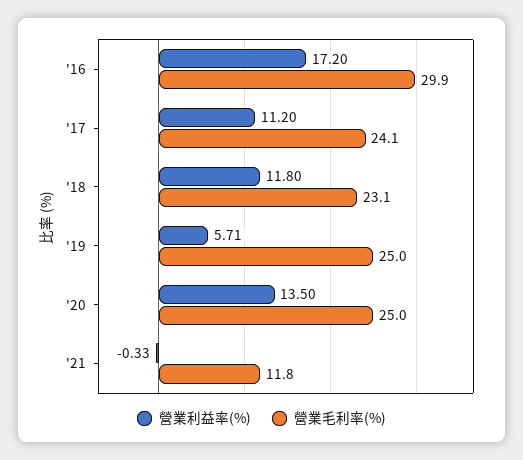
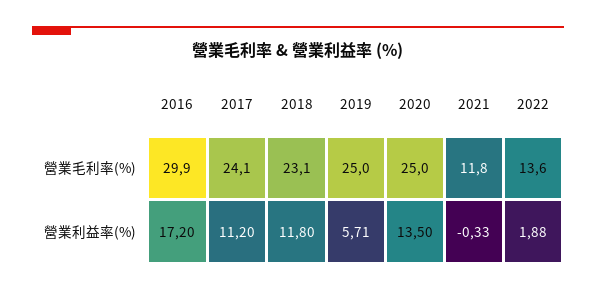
營業毛利率(%), 2022: none -> 13.6
營業利益率(%), 2022: none -> 1.88

